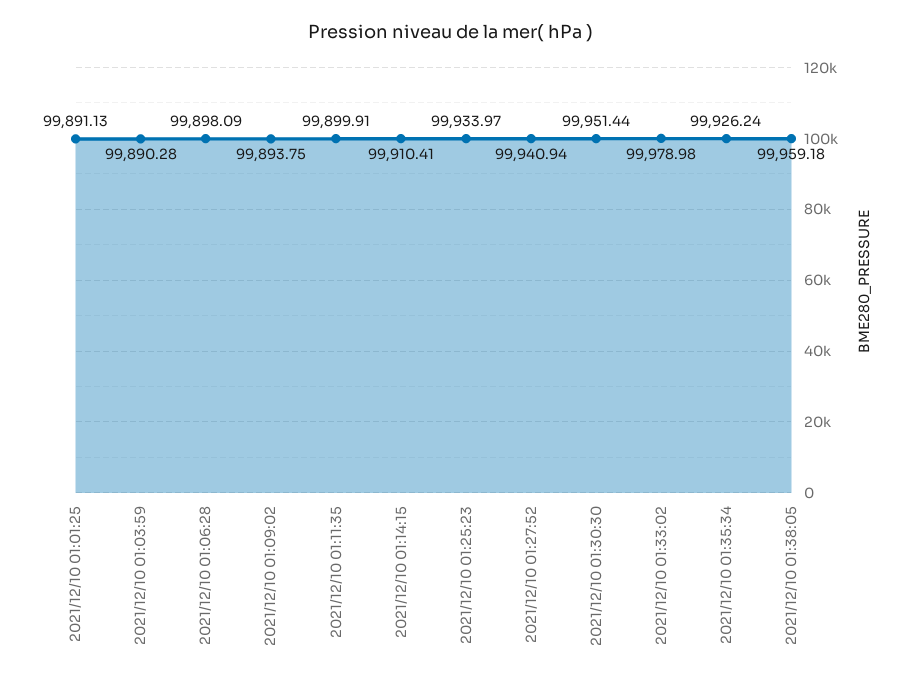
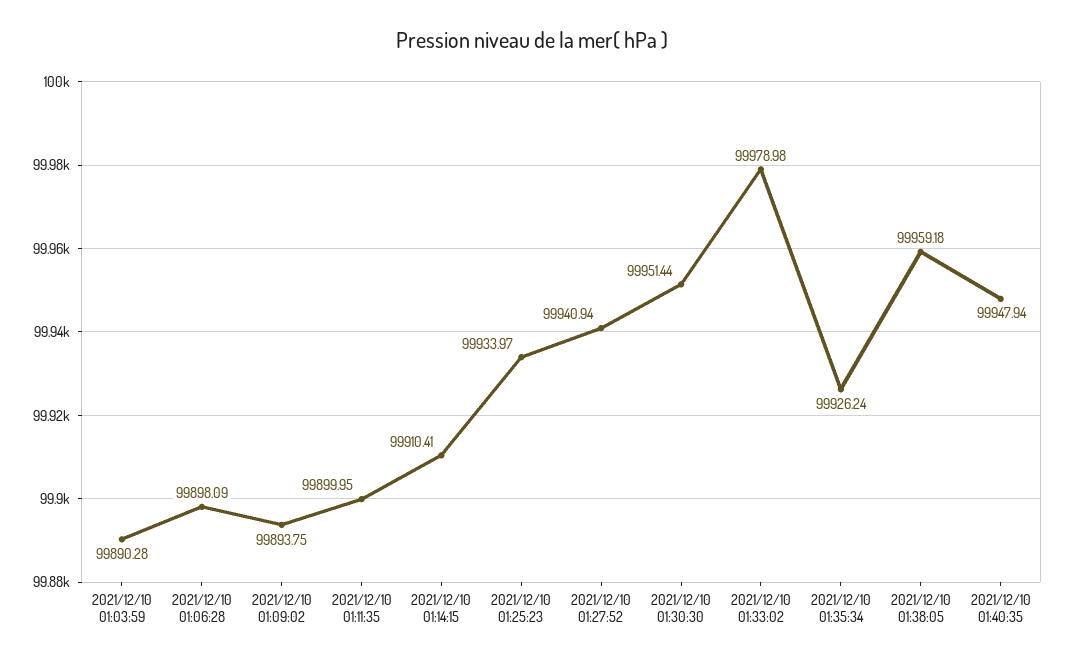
2021/12/10 01:01:25: 99891.13 -> none
2021/12/10 01:11:35: 99899.91 -> 99899.95
2021/12/10 01:40:35: none -> 99947.94

